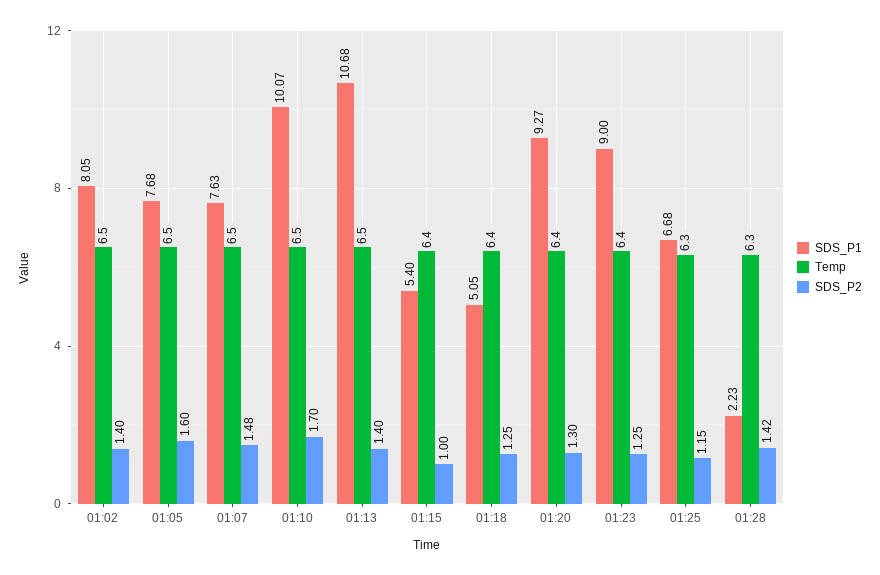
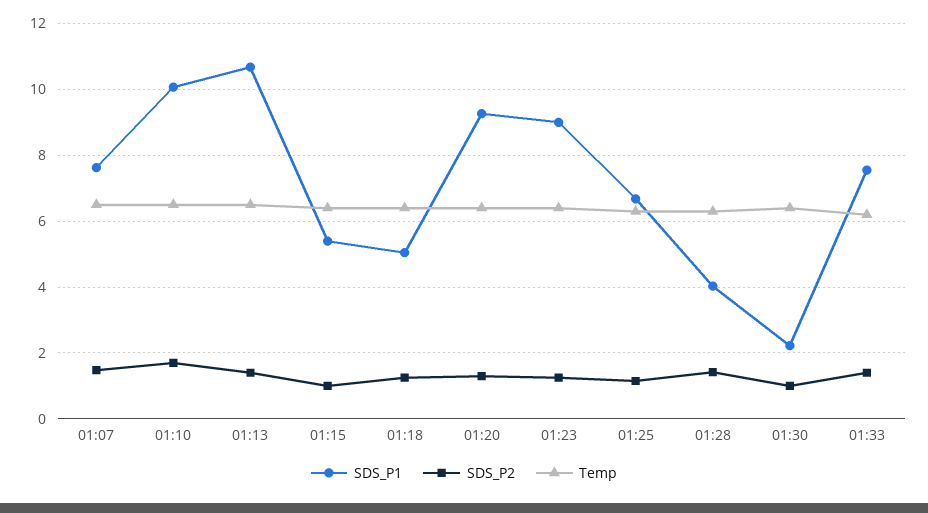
SDS_P1, 01:02: 8.05 -> none
Temp, 01:02: 6.5 -> none
SDS_P2, 01:02: 1.4 -> none
SDS_P1, 01:05: 7.68 -> none
Temp, 01:05: 6.5 -> none
SDS_P2, 01:05: 1.6 -> none
SDS_P1, 01:28: 2.23 -> 4
SDS_P1, 01:30: none -> 2.2
SDS_P2, 01:30: none -> 1
Temp, 01:30: none -> 6.4
SDS_P1, 01:33: none -> 7.6
SDS_P2, 01:33: none -> 1.4
Temp, 01:33: none -> 6.2

